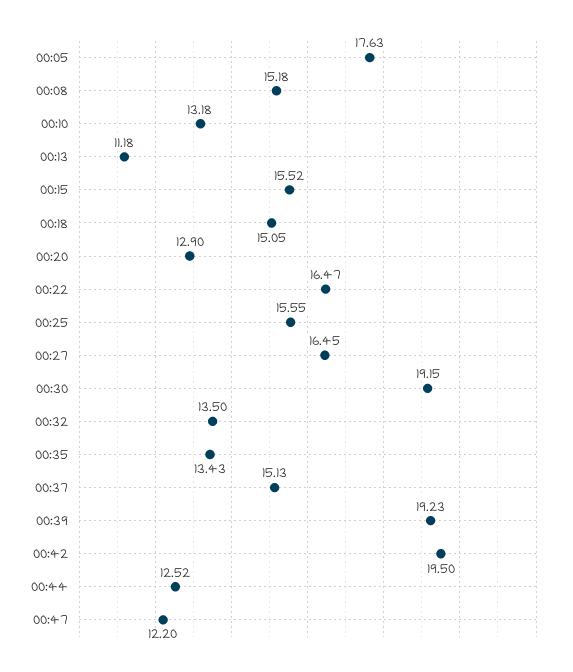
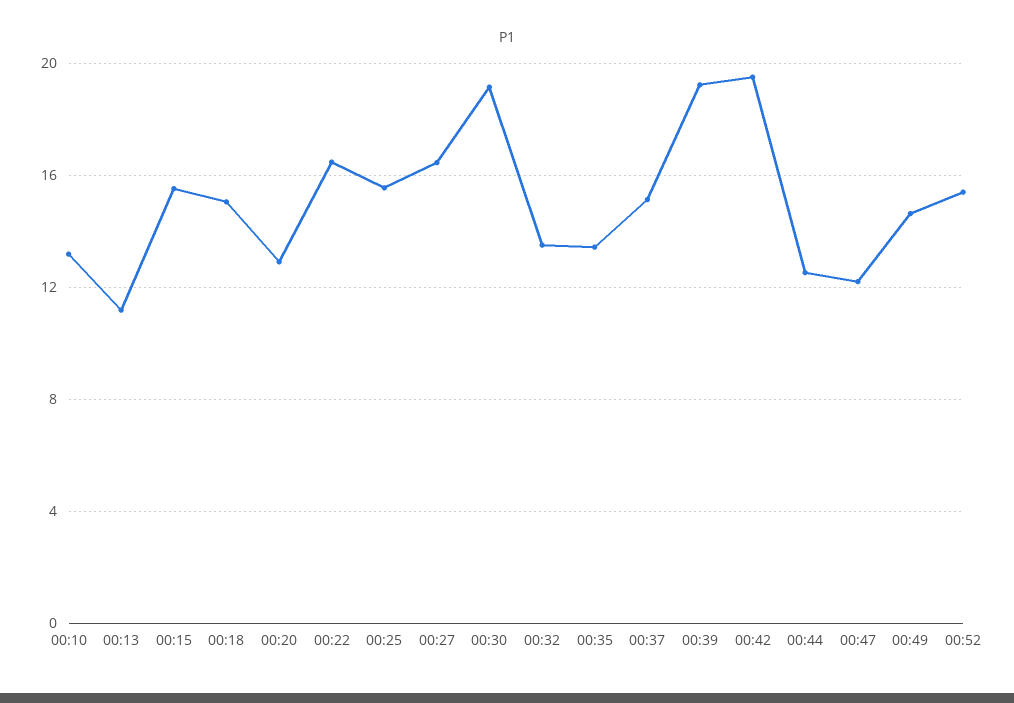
00:05: 17.63 -> none
00:08: 15.18 -> none
00:49: none -> 14.5
00:52: none -> 15.5

